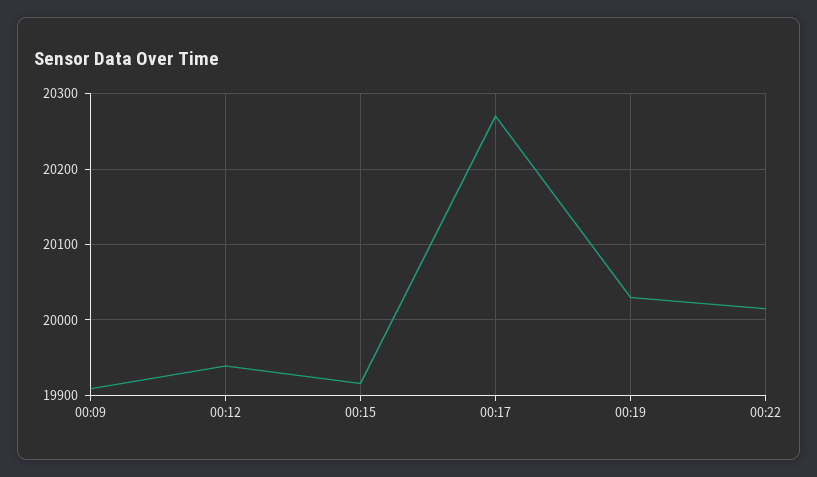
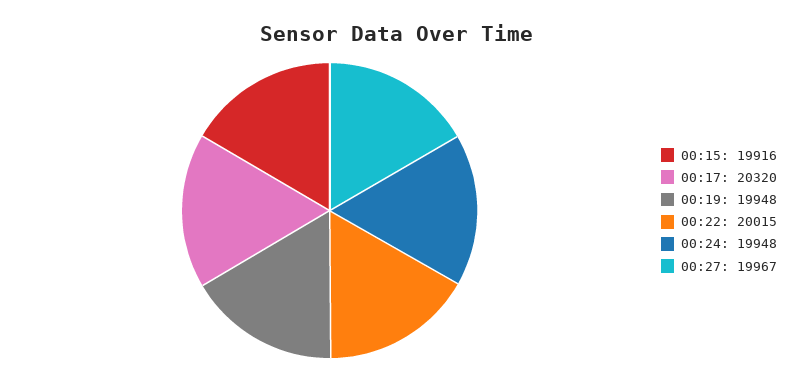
00:09: 19910 -> none
00:12: 19940 -> none
00:17: 20270 -> 20320
00:19: 20030 -> 19948
00:24: none -> 19948
00:27: none -> 19967

